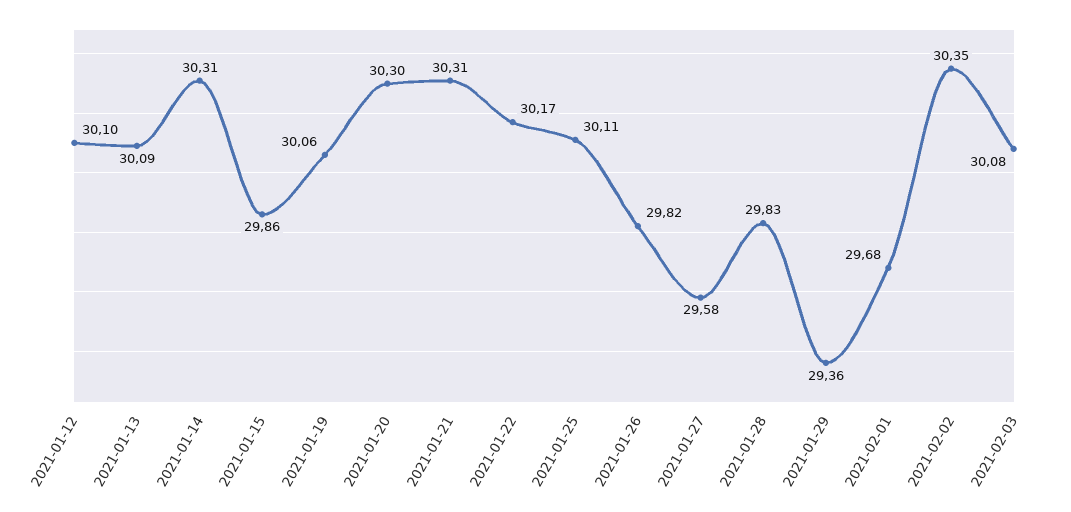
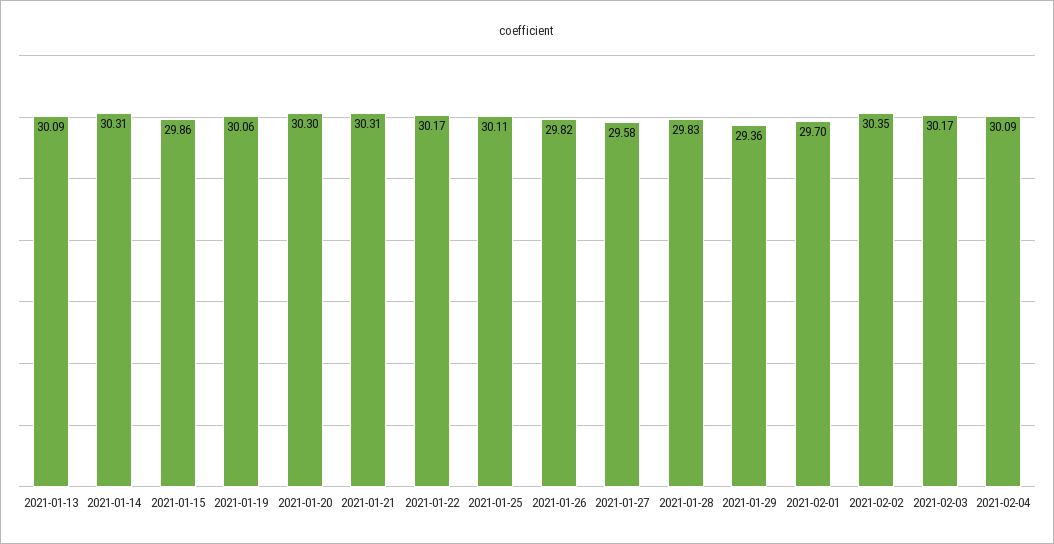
2021-01-12: 30.1 -> none
2021-02-01: 29.68 -> 29.7
2021-02-03: 30.08 -> 30.17
2021-02-04: none -> 30.09

